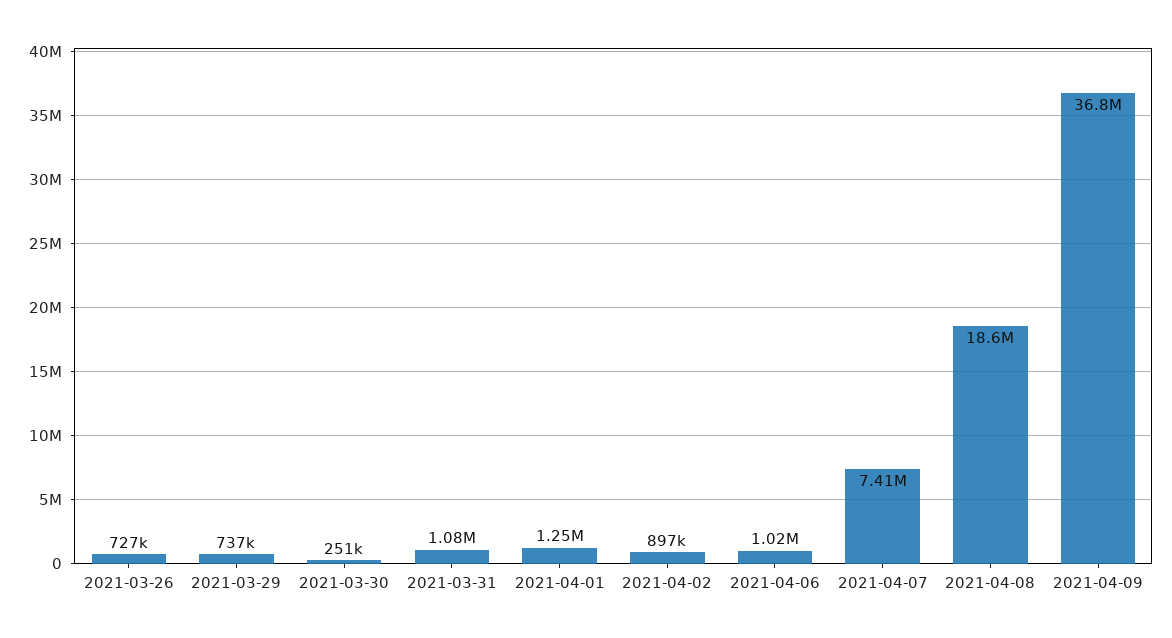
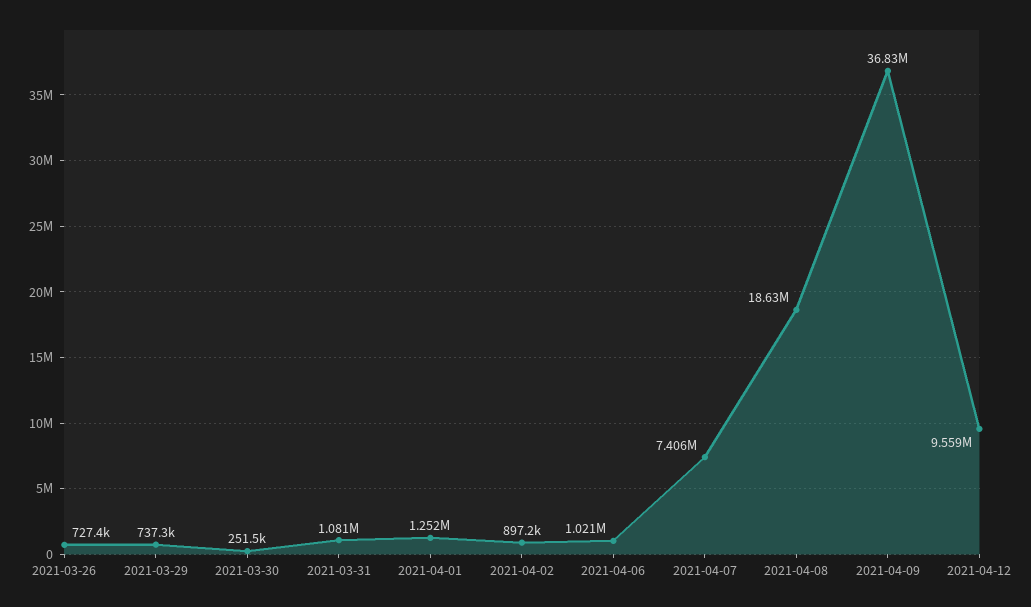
2021-04-12: none -> 9559000

